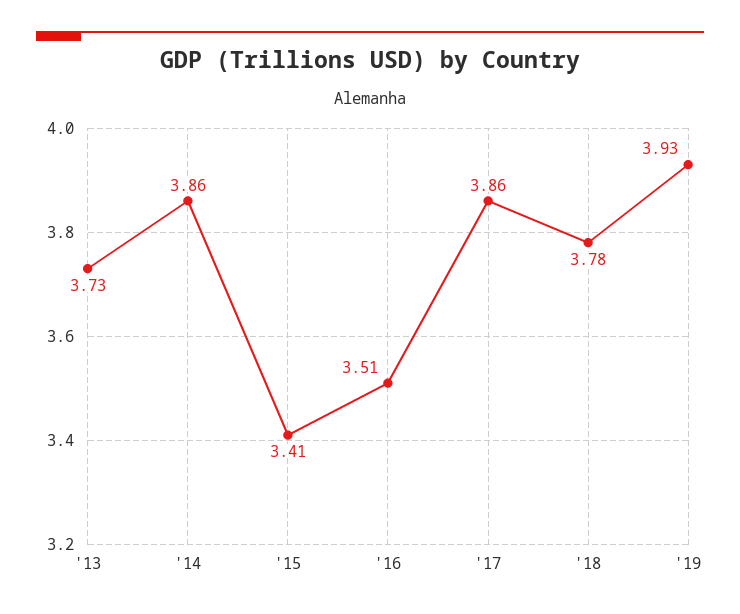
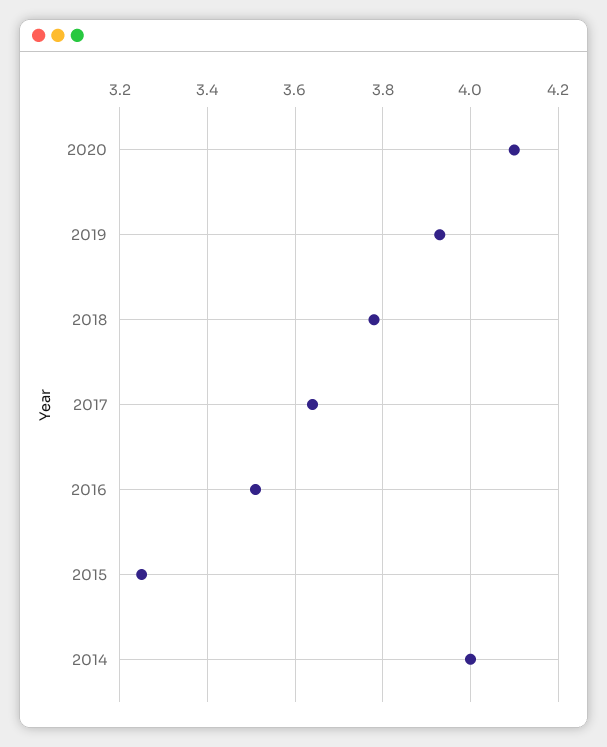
'13: 3.73 -> none
'14: 3.86 -> 4
'15: 3.41 -> 3.25
'17: 3.86 -> 3.65
2020: none -> 4.1

